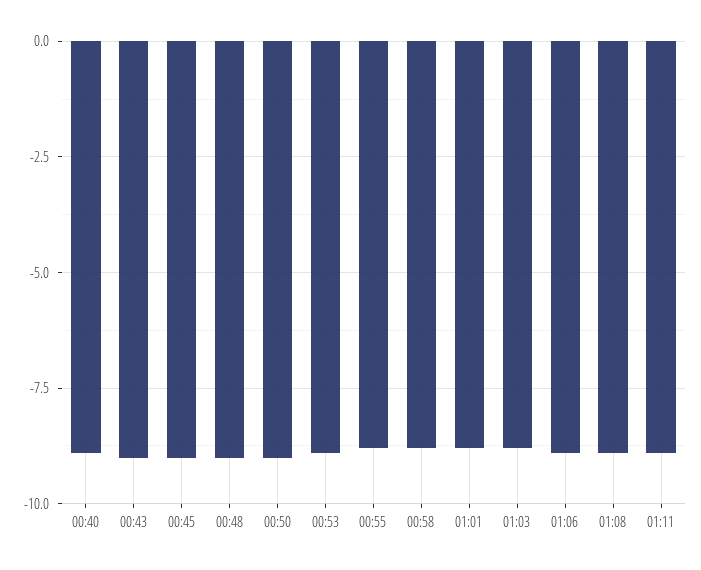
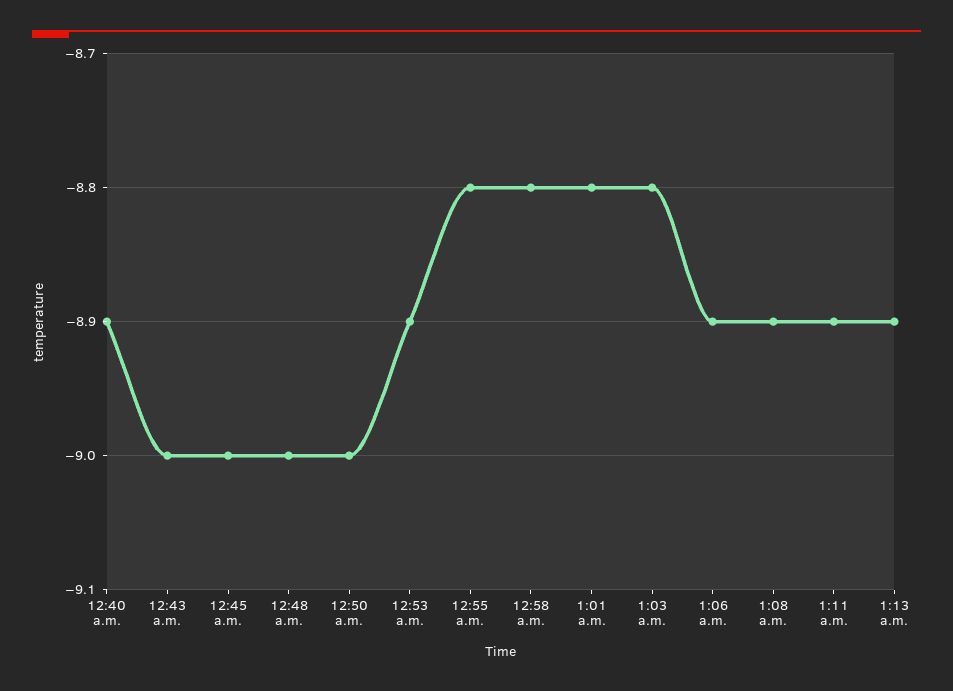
1:13 a.m.: none -> -8.9

